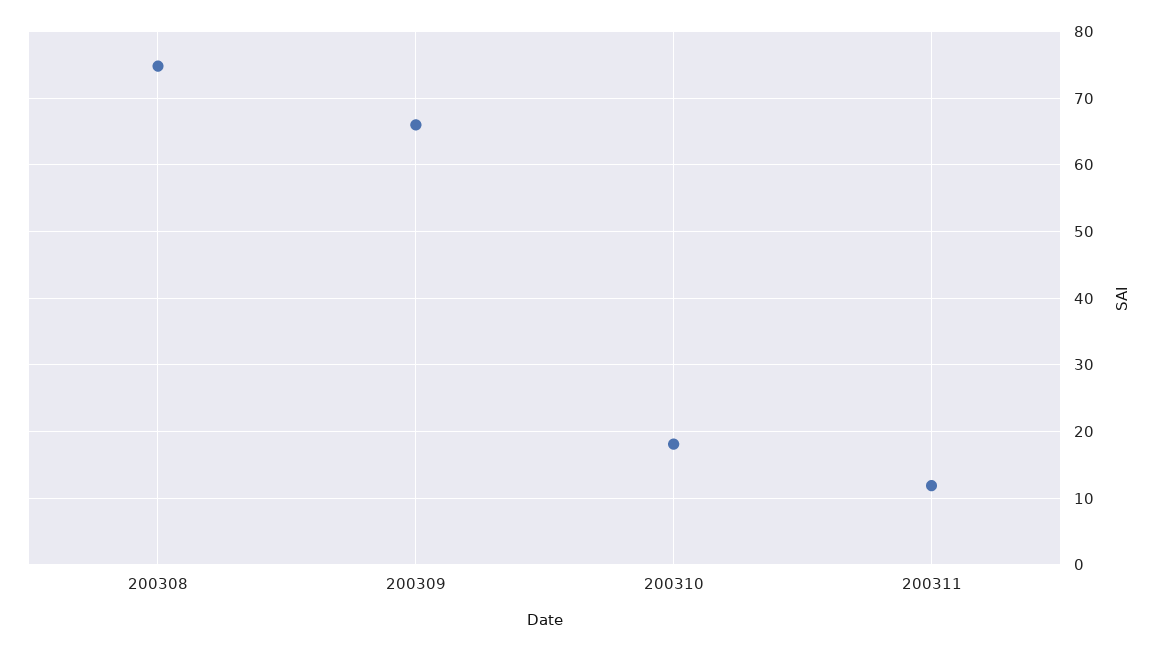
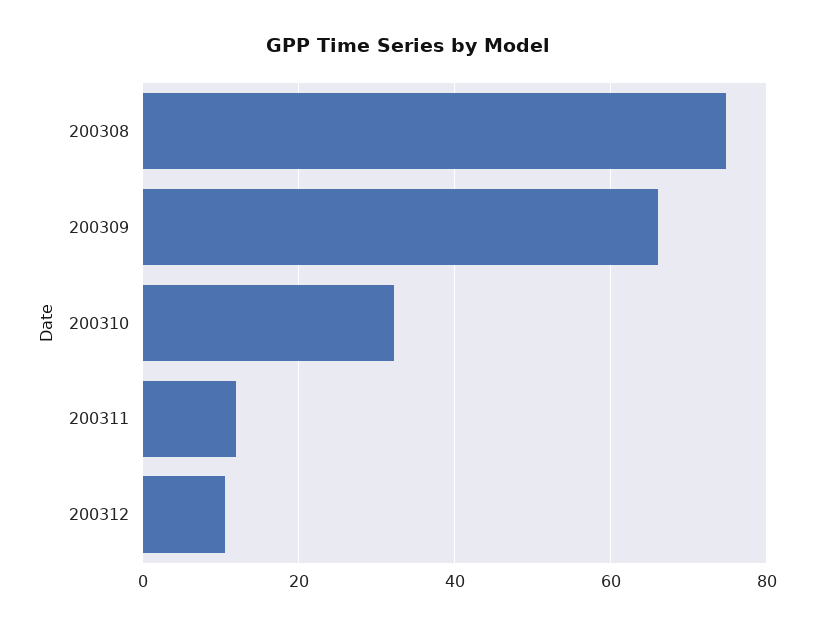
200310: 18 -> 32
200312: none -> 10

